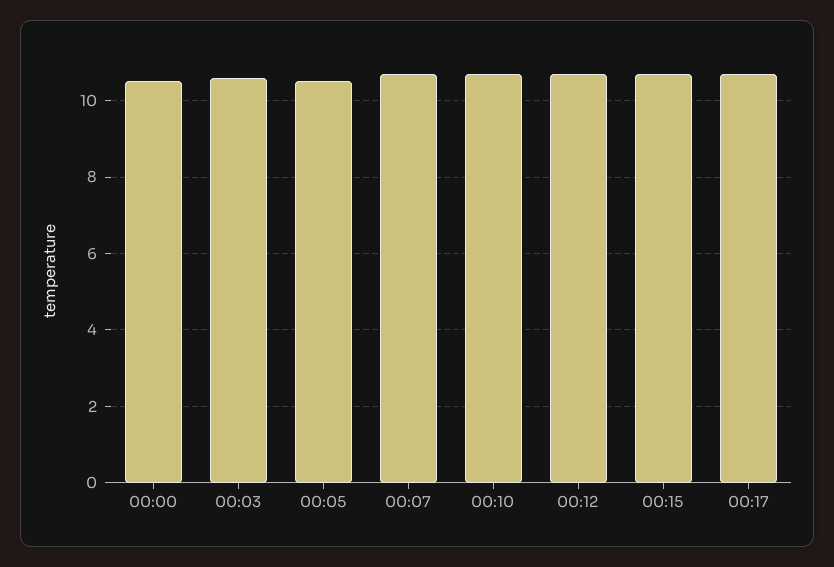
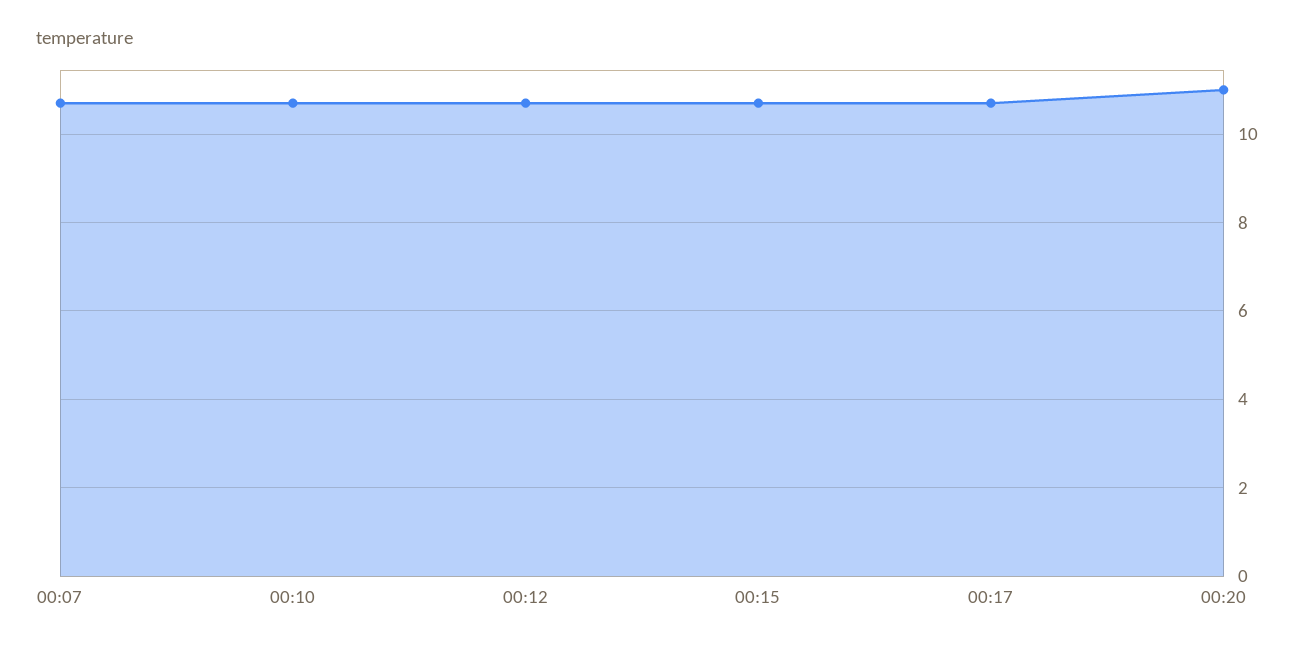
00:00: 10.5 -> none
00:03: 10.5 -> none
00:05: 10.5 -> none
00:20: none -> 11

